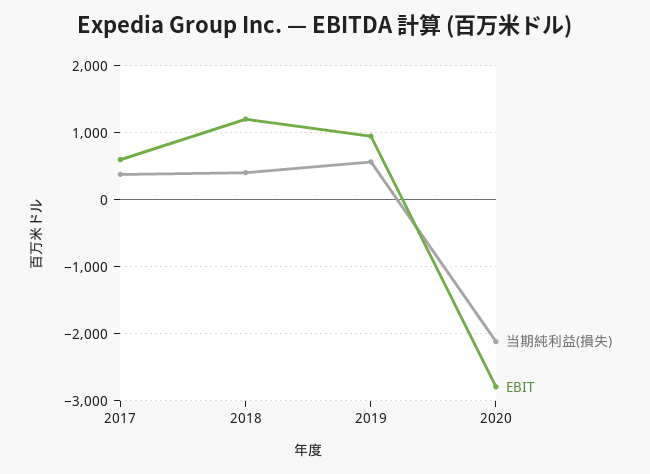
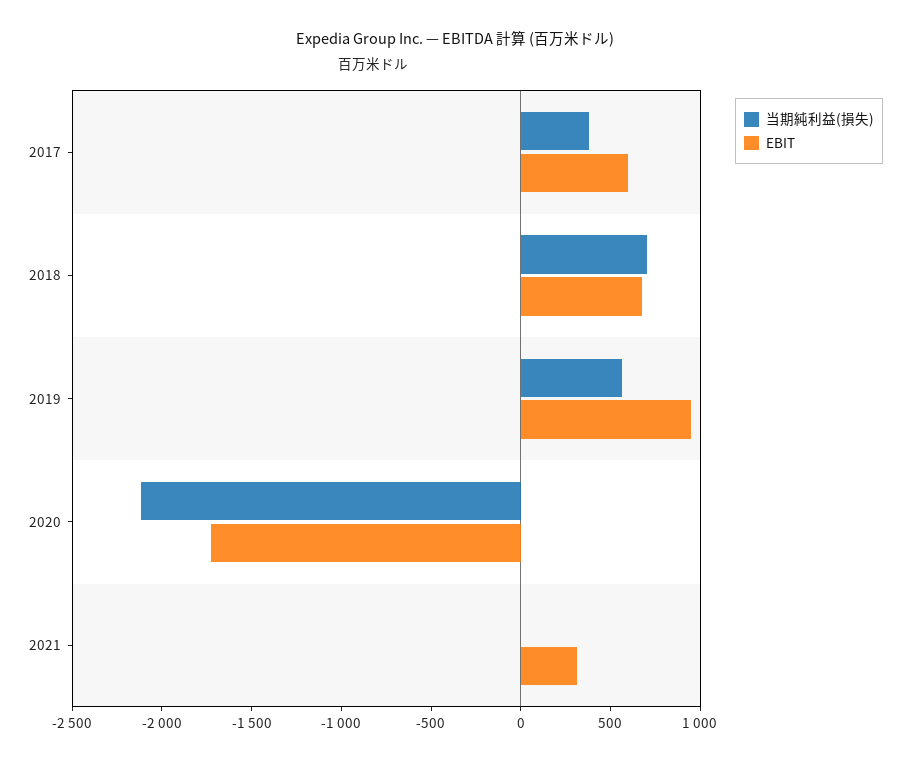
当期純利益(損失), 2018: 400 -> 700
EBIT, 2018: 1200 -> 700
EBIT, 2020: -2800 -> -1700
当期純利益(損失), 2021: none -> 0
EBIT, 2021: none -> 300

